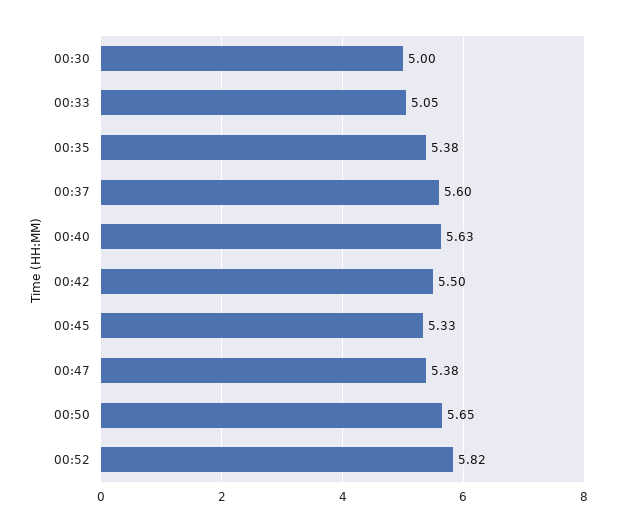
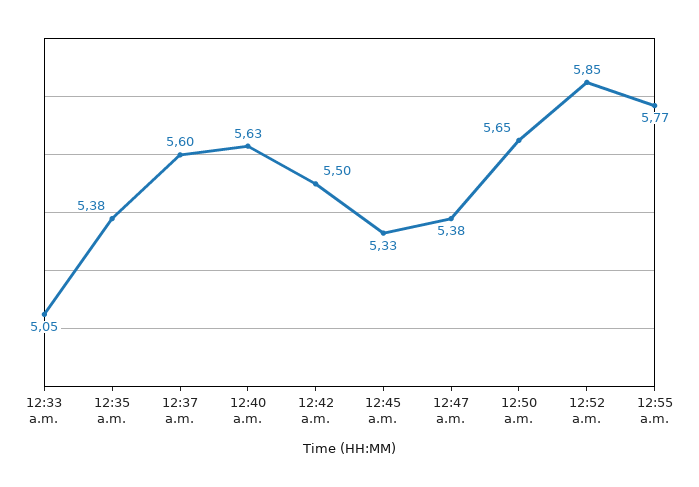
00:30: 5 -> none
00:52: 5.82 -> 5.85
12:55 a.m.: none -> 5.77

